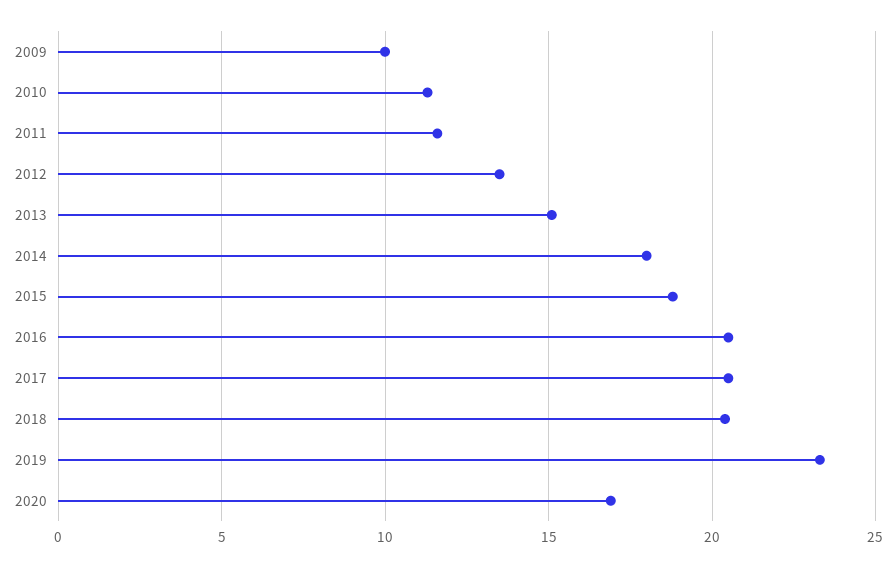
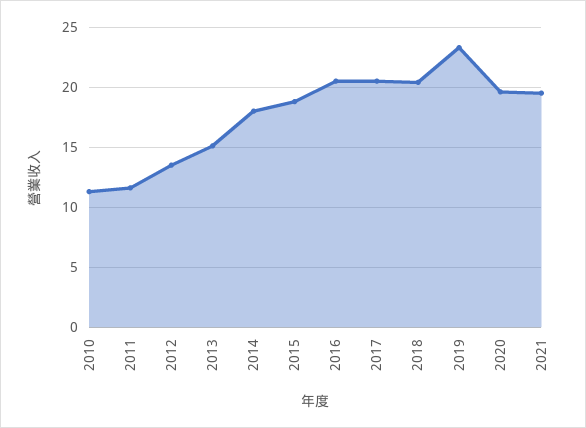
2009: 10 -> none
2020: 17 -> 19.5
2021: none -> 19.5

